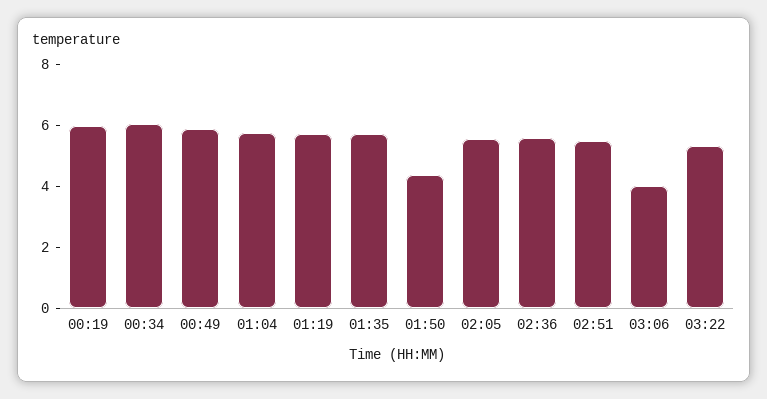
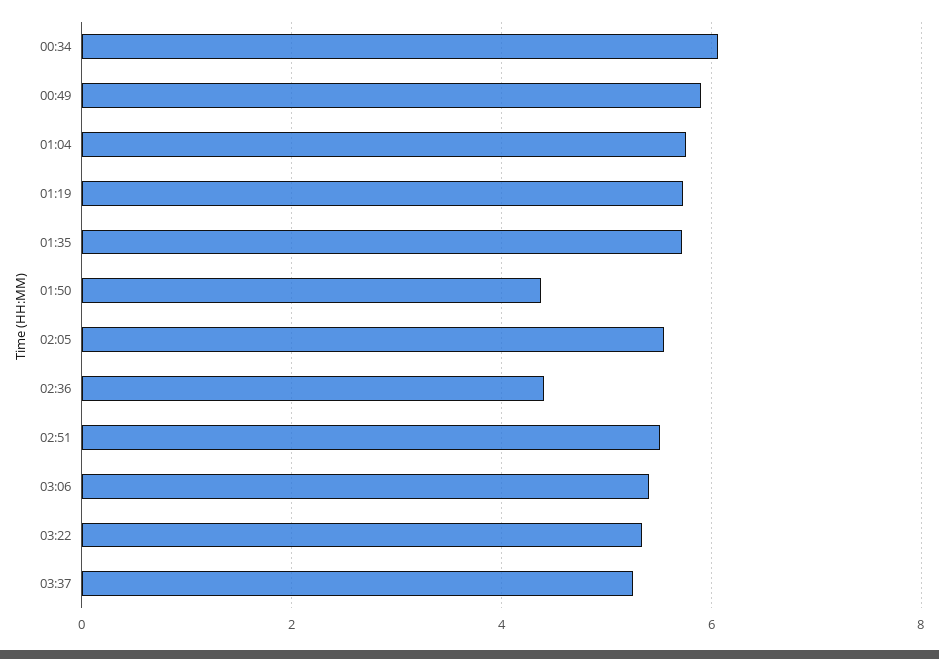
00:19: 6 -> none
02:36: 5.5 -> 4.4
03:06: 4 -> 5.4
03:37: none -> 5.2

